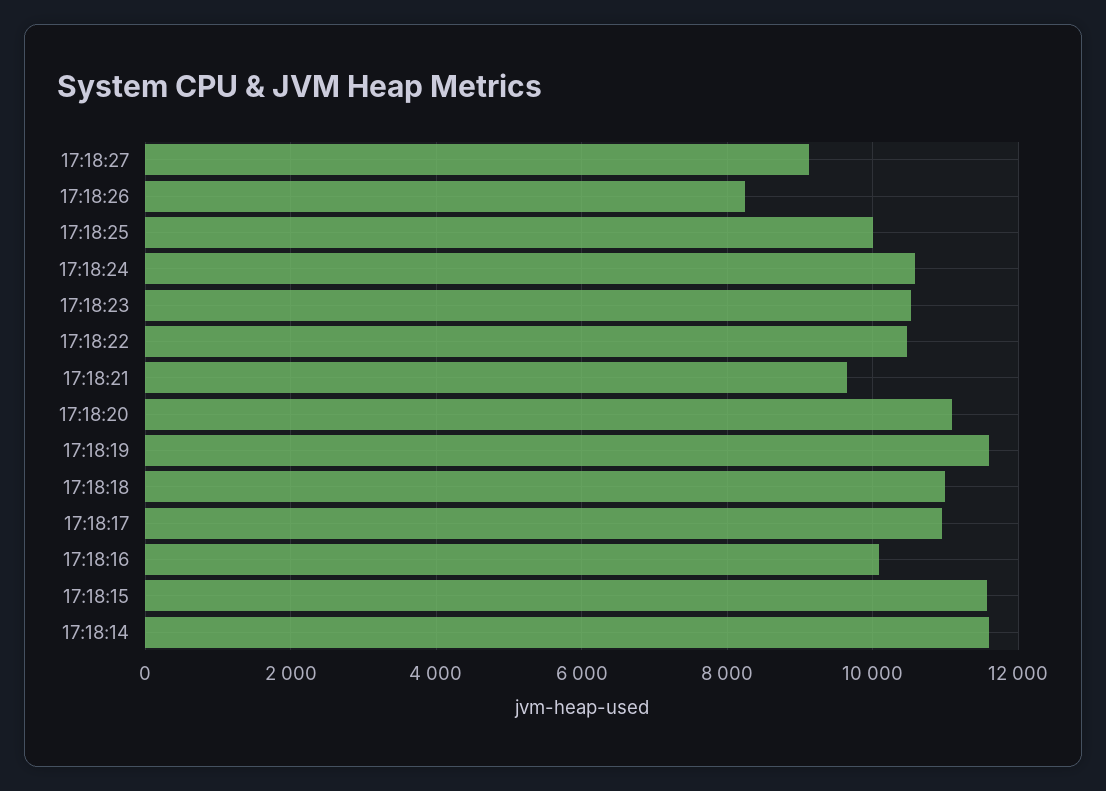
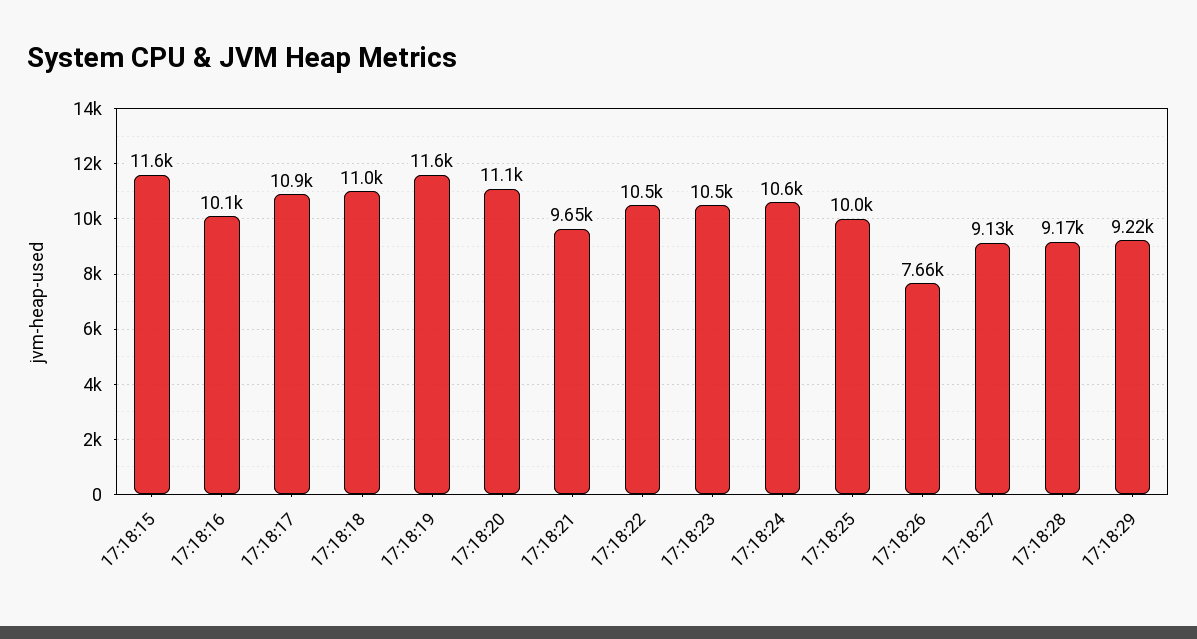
17:18:26: 8200 -> 7660
17:18:14: 11600 -> none
17:18:28: none -> 9170
17:18:29: none -> 9220

